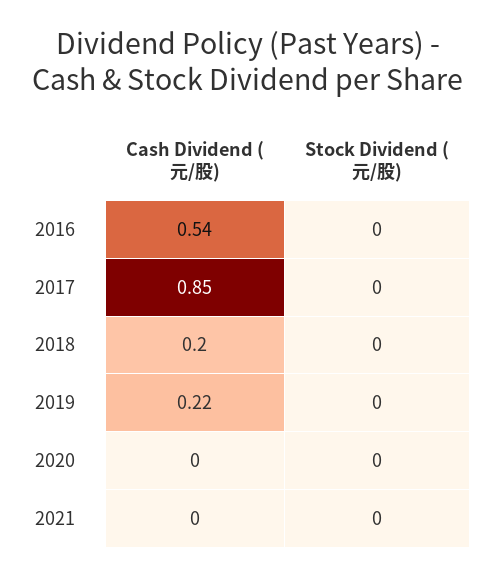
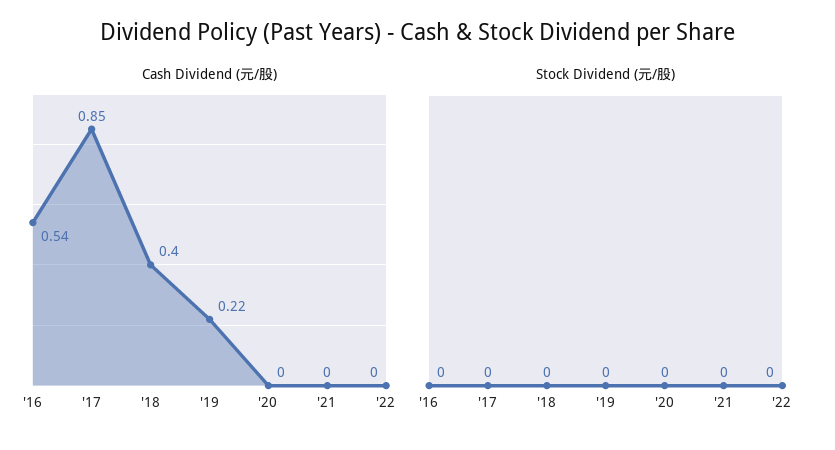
Cash Dividend (元/股), 2018: 0.2 -> 0.4
Cash Dividend (元/股), '22: none -> 0
Stock Dividend (元/股), '22: none -> 0

